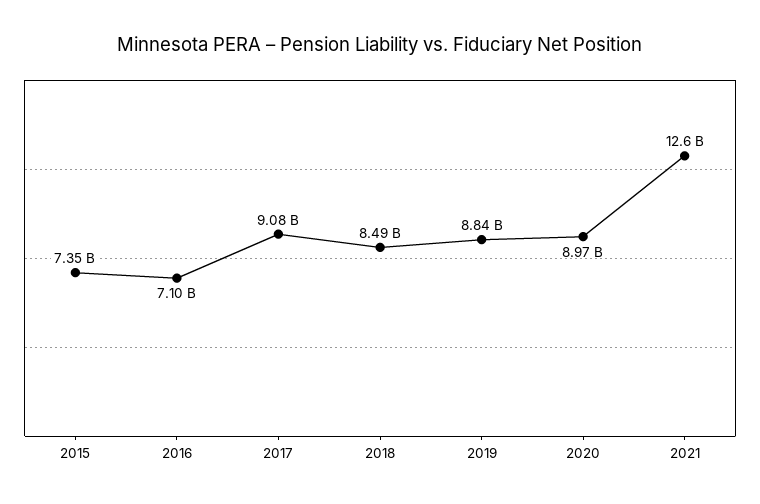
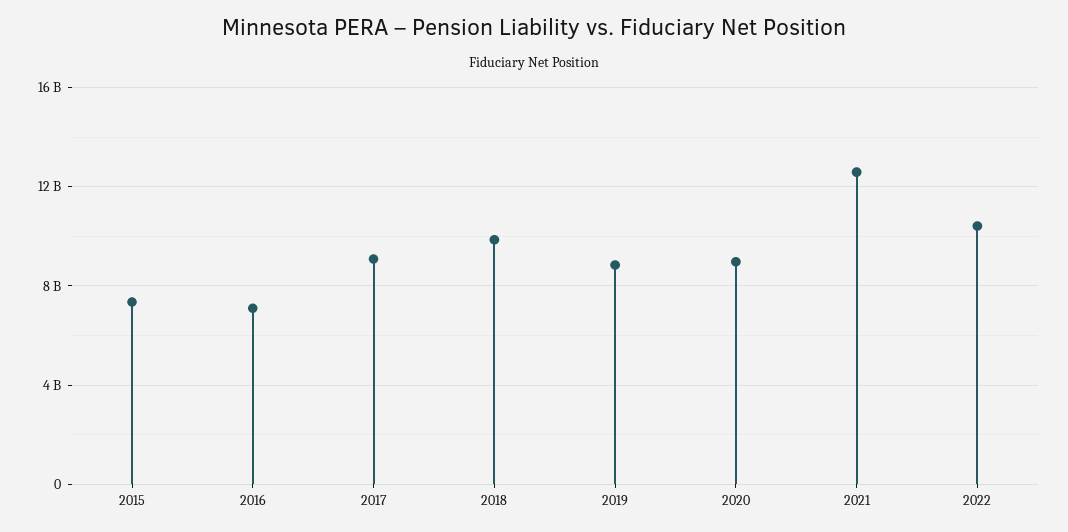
2018: 8490000000 -> 10000000000
2022: none -> 10500000000

